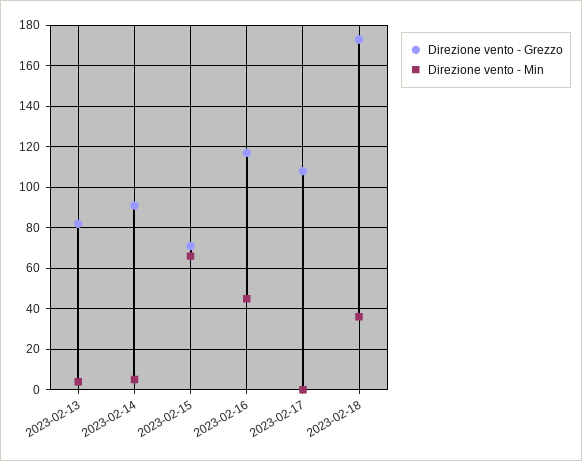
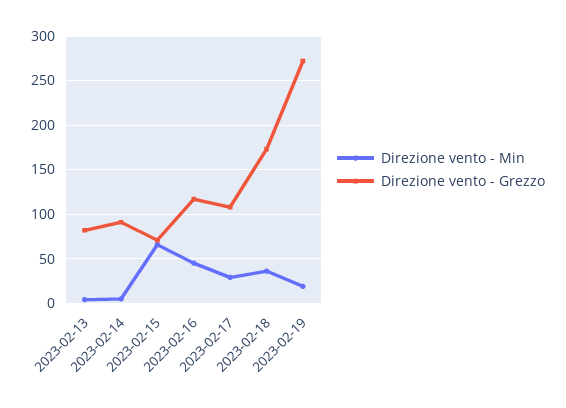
Direzione vento - Min, 2023-02-17: 0 -> 30
Direzione vento - Min, 2023-02-19: none -> 20
Direzione vento - Grezzo, 2023-02-19: none -> 270

